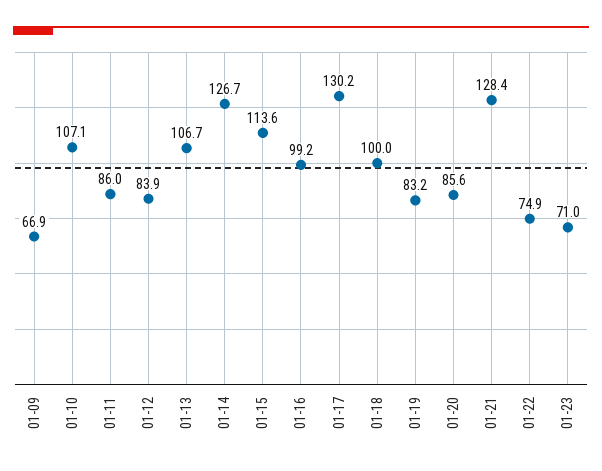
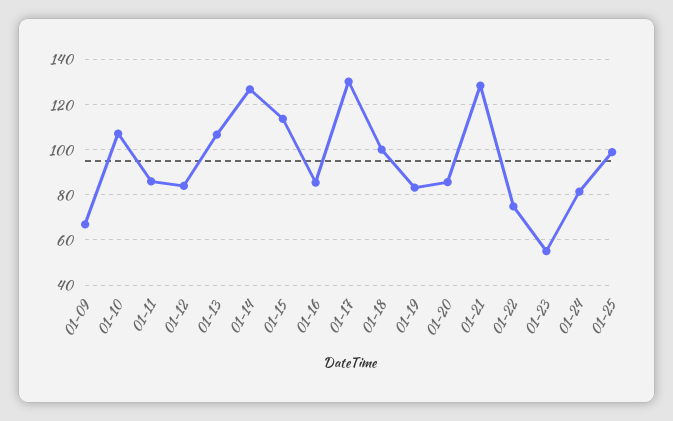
01-16: 99.2 -> 85
01-23: 71 -> 55
01-24: none -> 80
01-25: none -> 100

